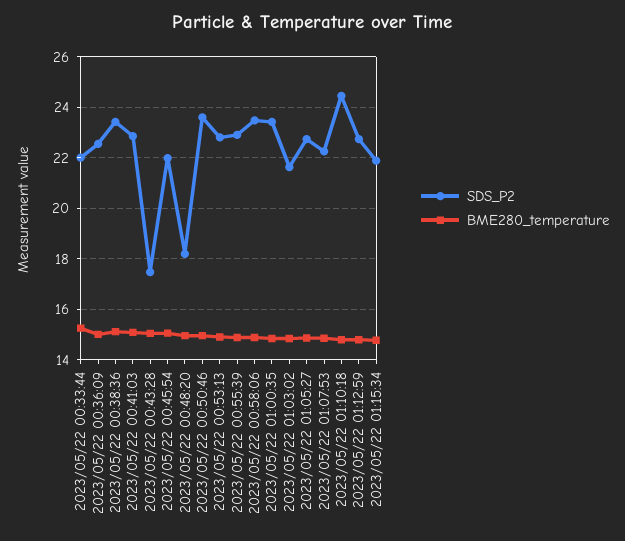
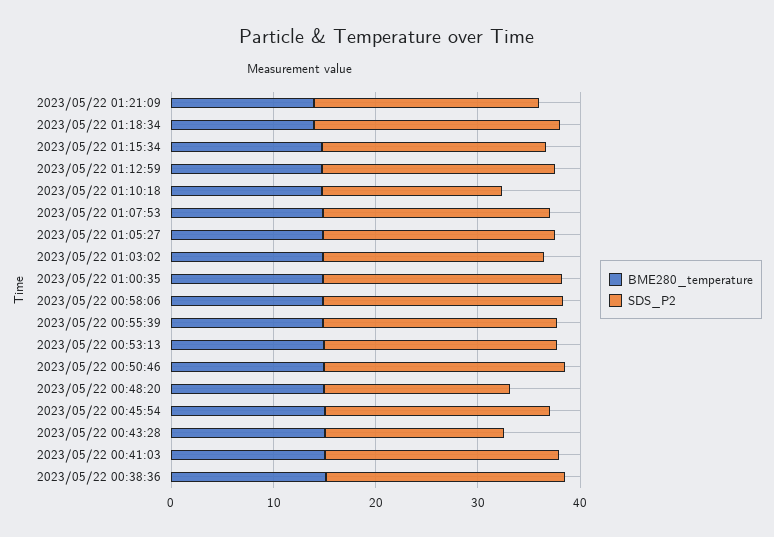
SDS_P2, 2023/05/22 00:33:44: 22 -> none
BME280_temperature, 2023/05/22 00:33:44: 15.25 -> none
SDS_P2, 2023/05/22 00:36:09: 22.5 -> none
BME280_temperature, 2023/05/22 00:36:09: 15 -> none
SDS_P2, 2023/05/22 01:10:18: 24.5 -> 18
BME280_temperature, 2023/05/22 01:21:09: none -> 14
SDS_P2, 2023/05/22 01:21:09: none -> 22
BME280_temperature, 2023/05/22 01:18:34: none -> 14
SDS_P2, 2023/05/22 01:18:34: none -> 24

